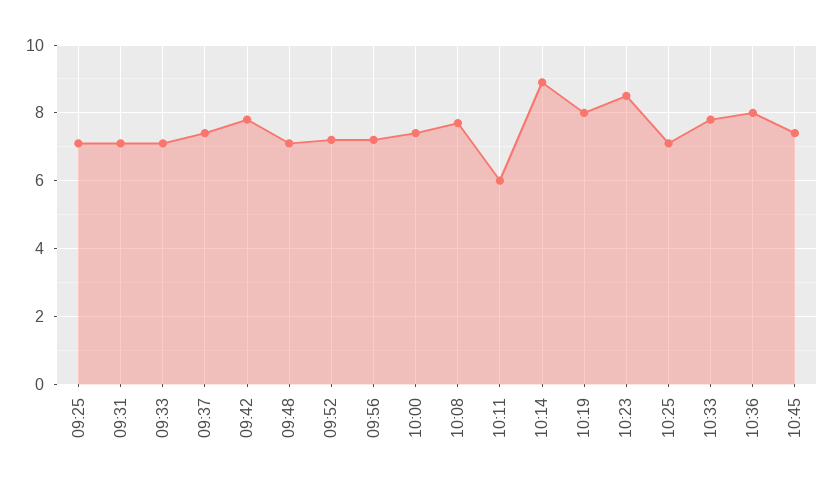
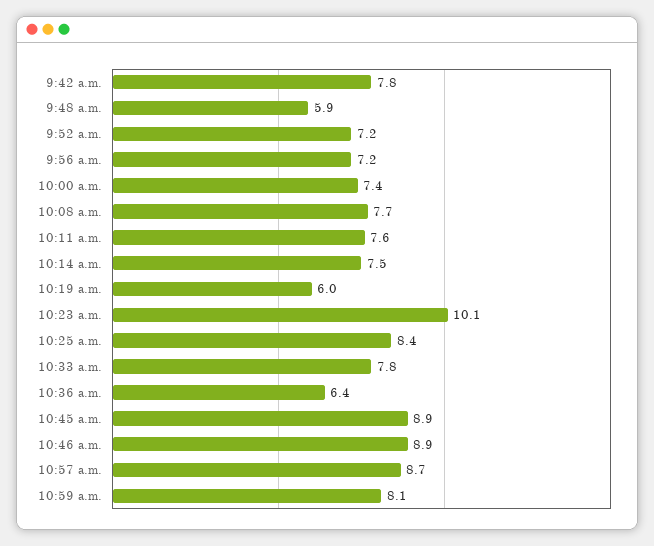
09:25: 7 -> none
09:31: 7 -> none
09:33: 7 -> none
09:37: 7.5 -> none
09:48: 7 -> 5.9
10:11: 6 -> 7.6
10:14: 9 -> 7.5
10:19: 8 -> 6
10:23: 8.5 -> 10.1
10:25: 7 -> 8.4
10:36: 8 -> 6.4
10:45: 7.5 -> 8.9
10:46 a.m.: none -> 8.9
10:57 a.m.: none -> 8.7
10:59 a.m.: none -> 8.1

